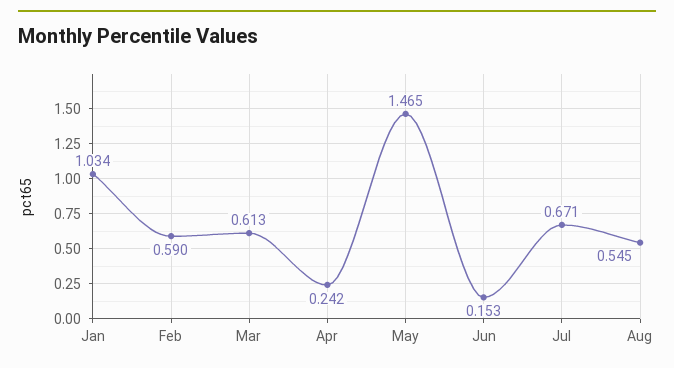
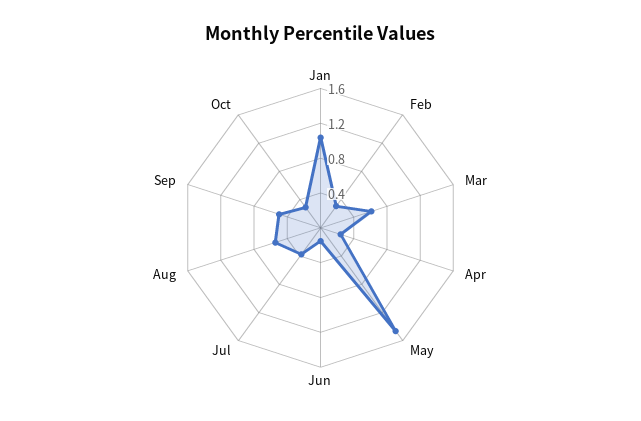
Feb: 0.59 -> 0.3
Jul: 0.671 -> 0.4
Sep: none -> 0.5
Oct: none -> 0.3

